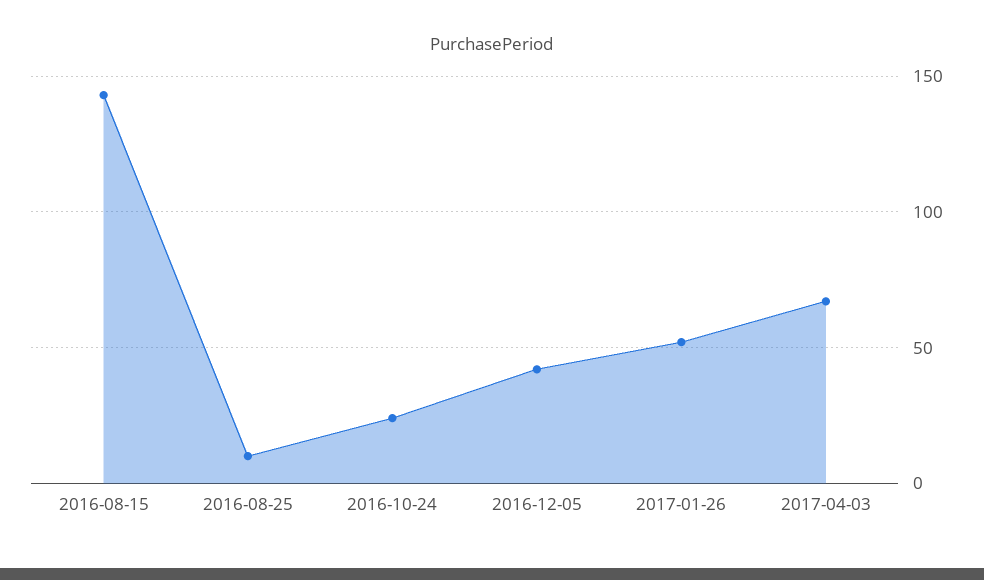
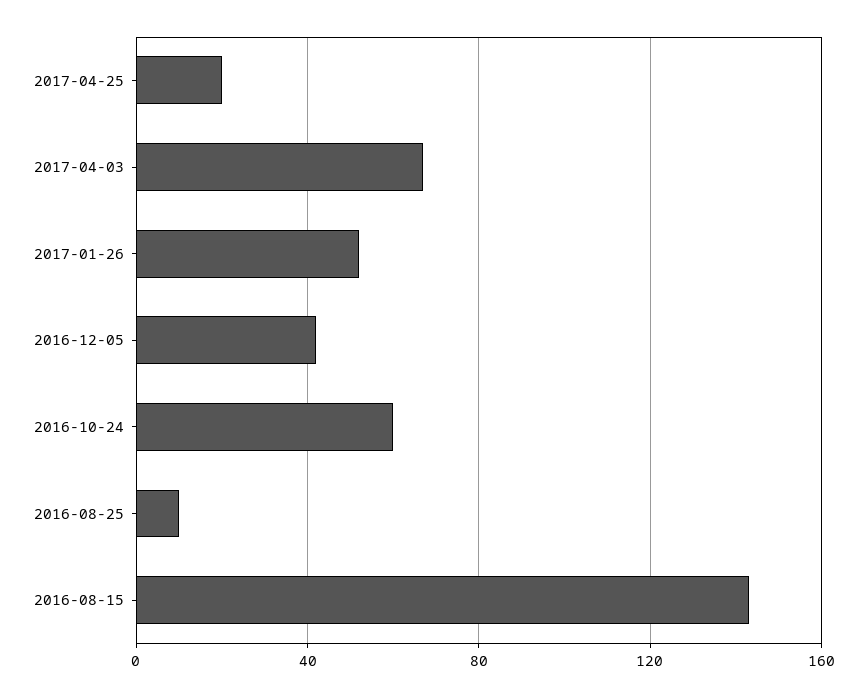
2016-10-24: 25 -> 60
2017-04-25: none -> 20

